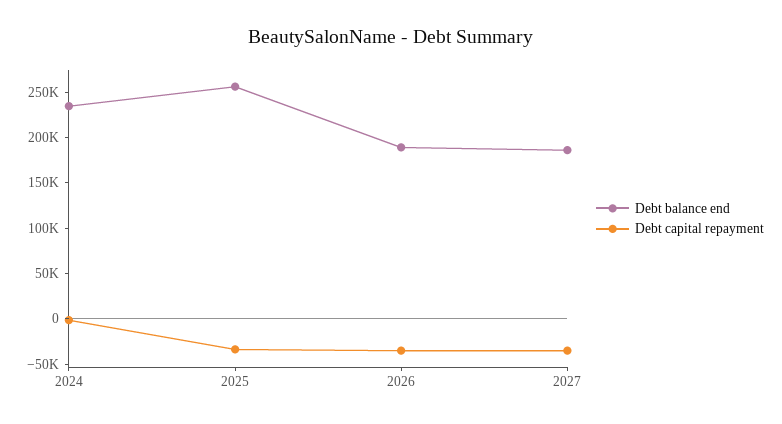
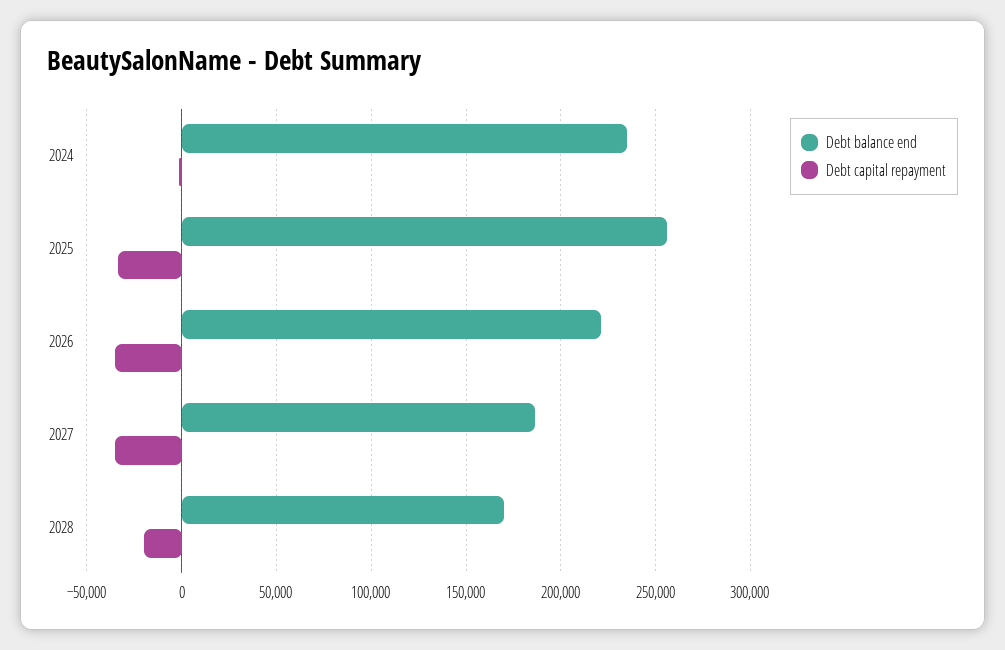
Debt balance end, 2026: 190000 -> 220000
Debt balance end, 2028: none -> 170000
Debt capital repayment, 2028: none -> -20000

